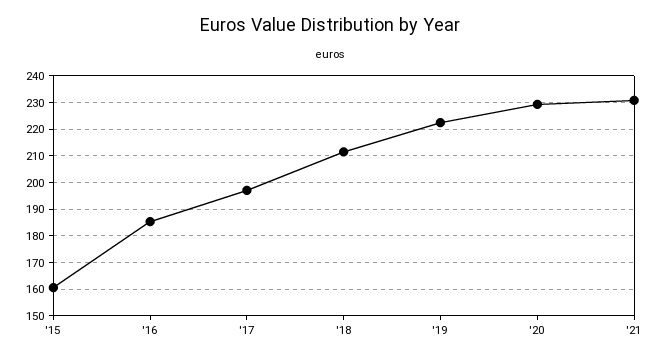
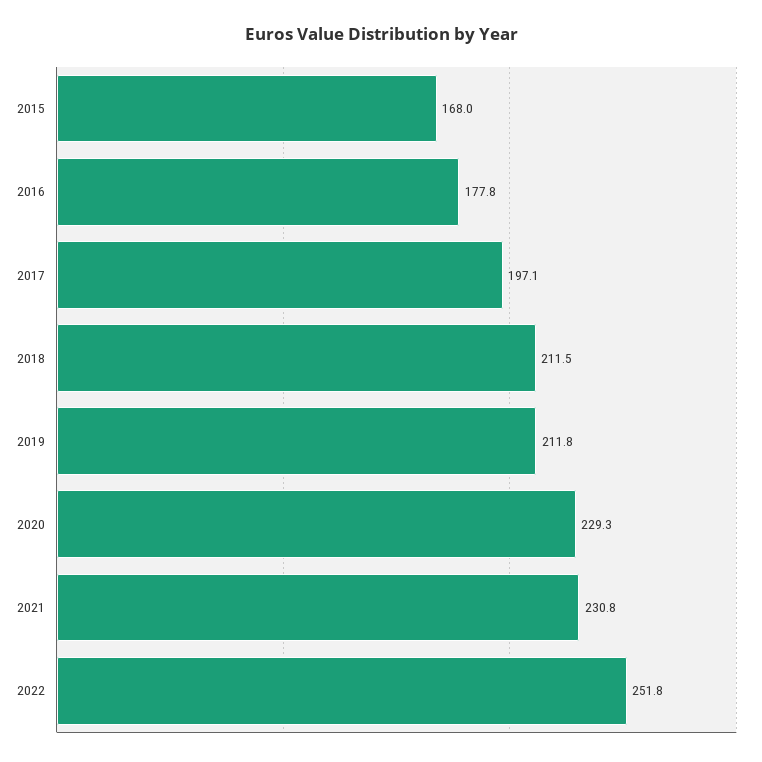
'15: 160 -> 168
'16: 185 -> 177.8
'19: 222.5 -> 211.8
2022: none -> 251.8

